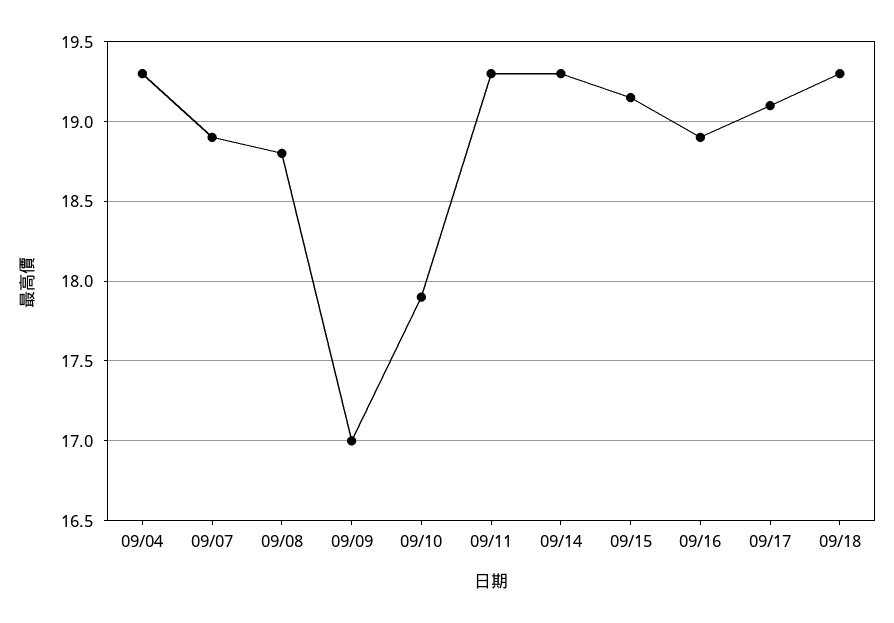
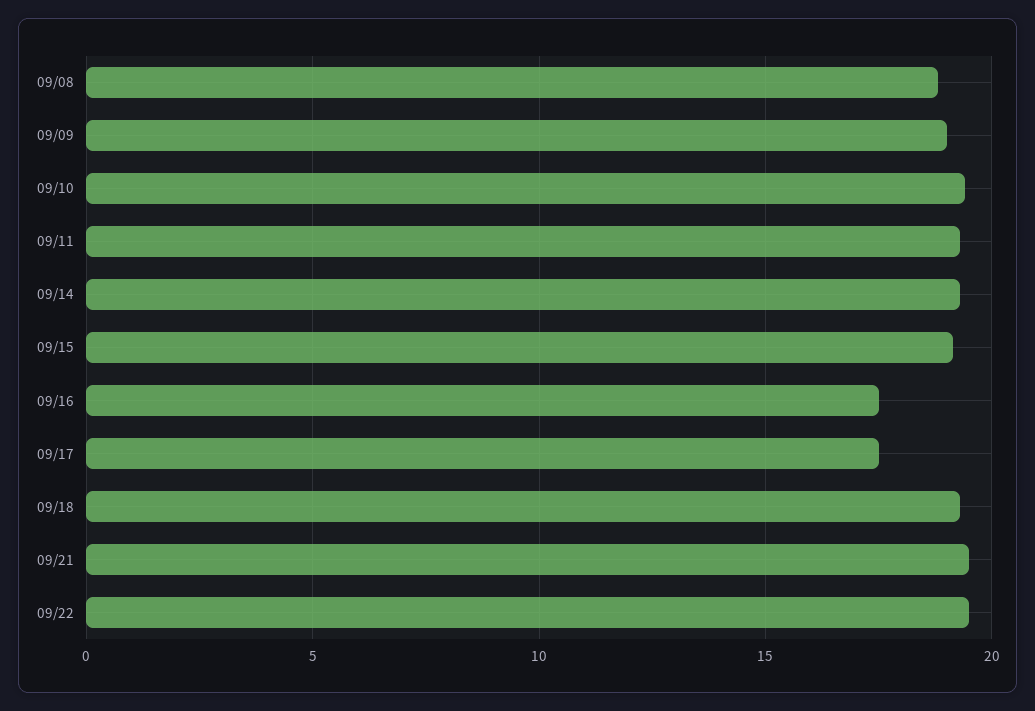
09/04: 19.3 -> none
09/07: 18.9 -> none
09/09: 17 -> 19
09/10: 17.9 -> 19.5
09/16: 18.9 -> 17.5
09/17: 19.1 -> 17.5
09/21: none -> 19.5
09/22: none -> 19.5

